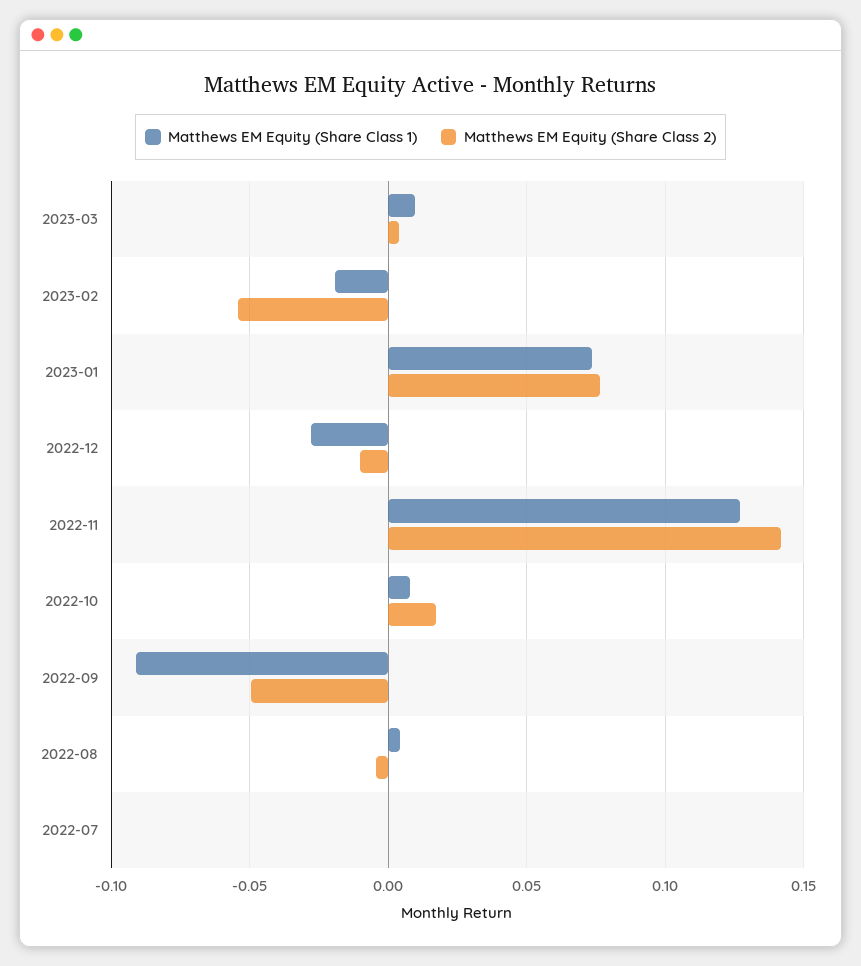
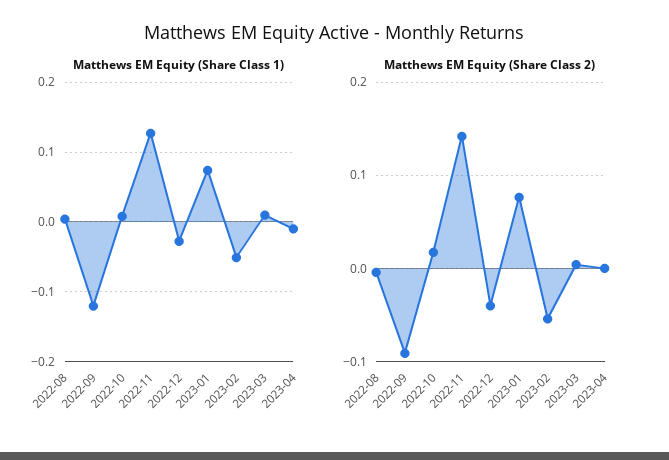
Matthews EM Equity (Share Class 1), 2023-02: -0.02 -> -0.05
Matthews EM Equity (Share Class 2), 2022-12: -0.01 -> -0.04
Matthews EM Equity (Share Class 1), 2022-09: -0.09 -> -0.12
Matthews EM Equity (Share Class 2), 2022-09: -0.05 -> -0.09
Matthews EM Equity (Share Class 1), 2022-07: 0 -> none
Matthews EM Equity (Share Class 2), 2022-07: 0 -> none
Matthews EM Equity (Share Class 1), 2023-04: none -> -0.01
Matthews EM Equity (Share Class 2), 2023-04: none -> 0

